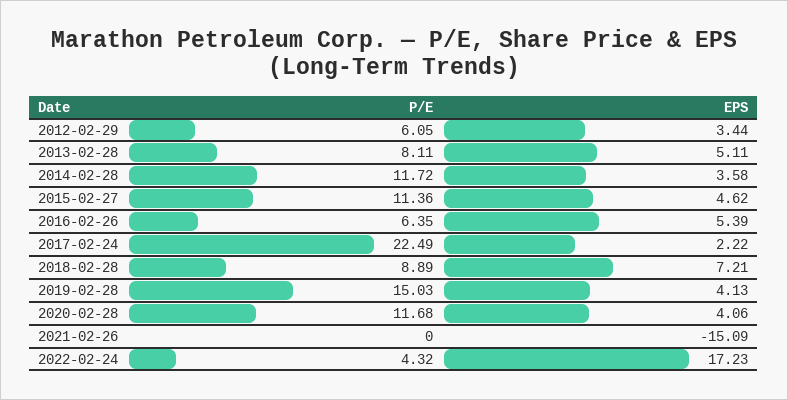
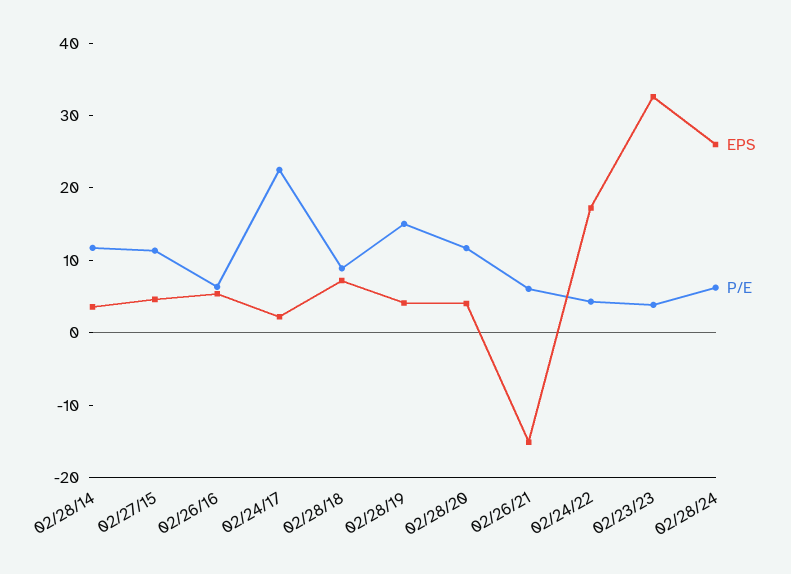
P/E, 2012-02-29: 6.05 -> none
EPS, 2012-02-29: 3.44 -> none
P/E, 2013-02-28: 8.11 -> none
EPS, 2013-02-28: 5.11 -> none
P/E, 2021-02-26: 0 -> 6
EPS, 02/23/23: none -> 32
P/E, 02/23/23: none -> 4
EPS, 02/28/24: none -> 26
P/E, 02/28/24: none -> 6

